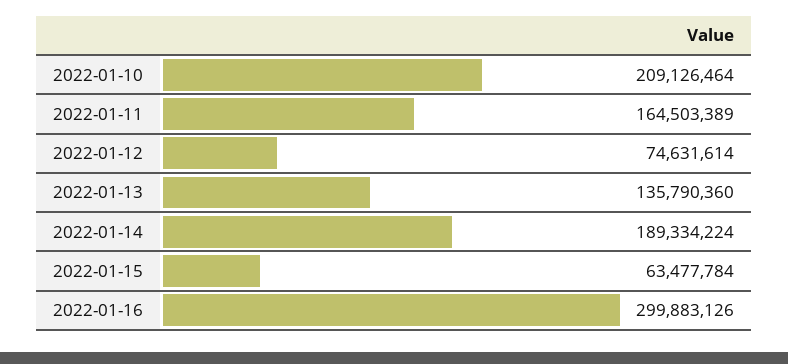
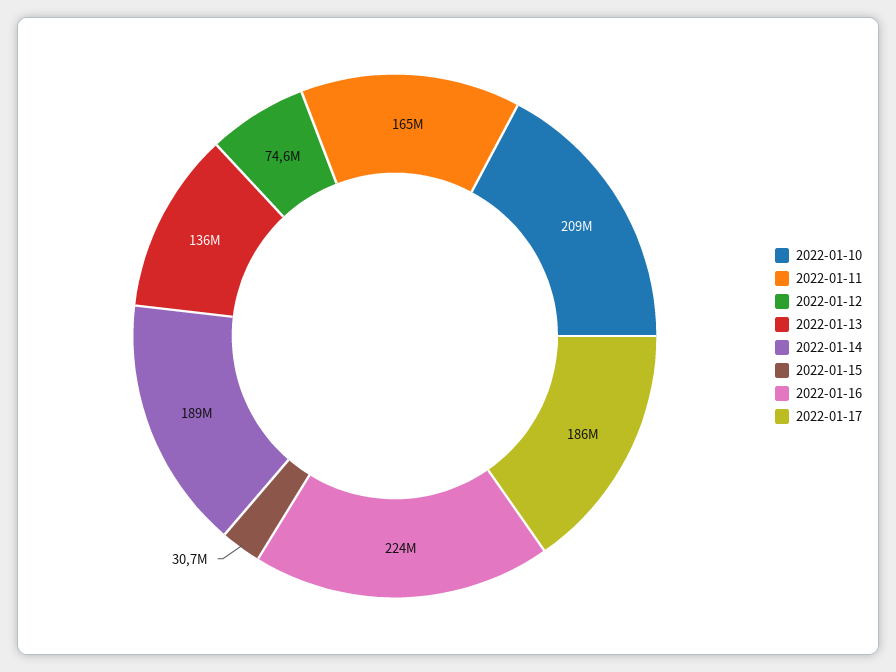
2022-01-15: 63477784 -> 30700000
2022-01-16: 299883126 -> 224000000
2022-01-17: none -> 186000000

